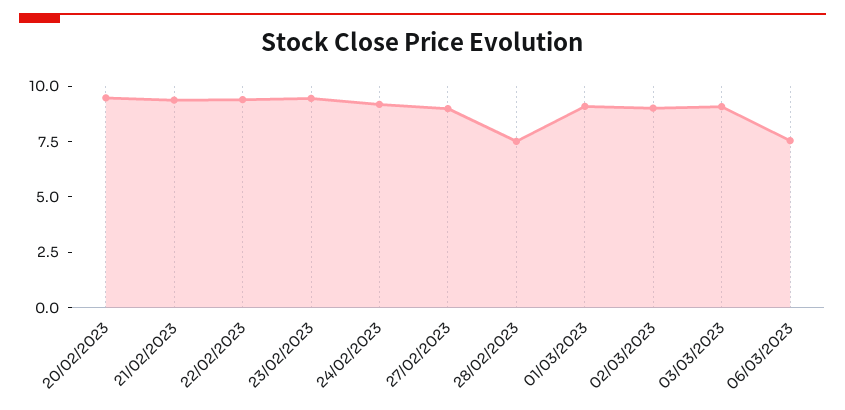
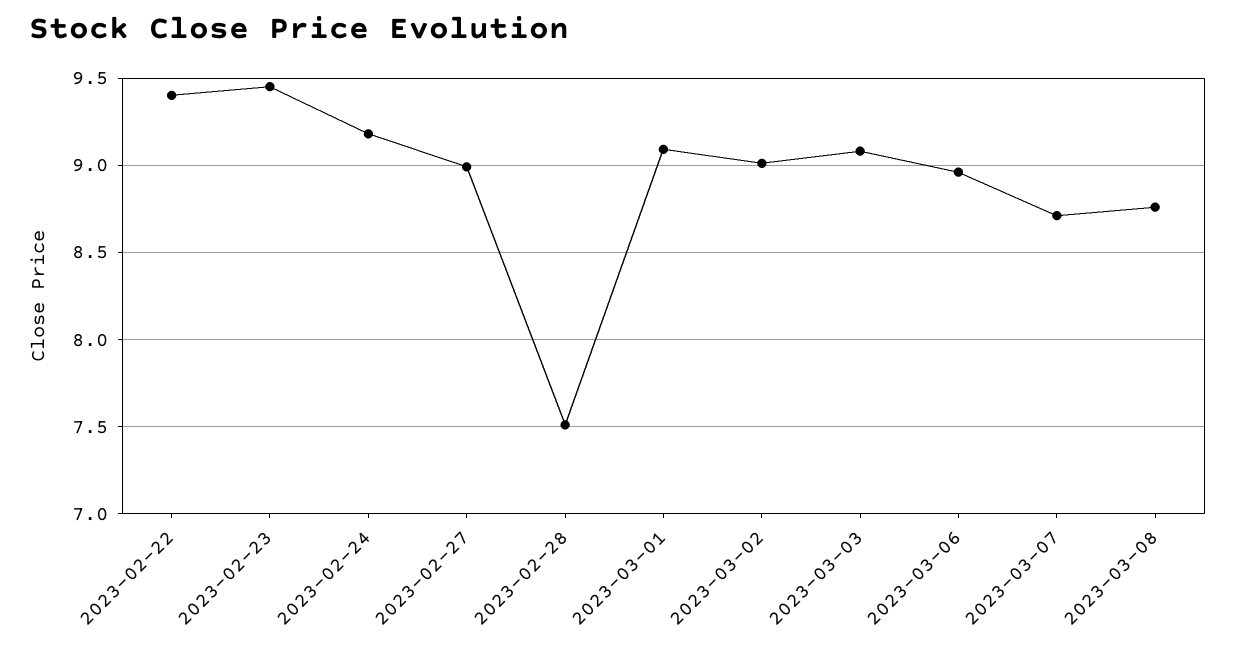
20/02/2023: 9.5 -> none
21/02/2023: 9.5 -> none
06/03/2023: 7.5 -> 8.95
2023-03-07: none -> 8.7
2023-03-08: none -> 8.75

